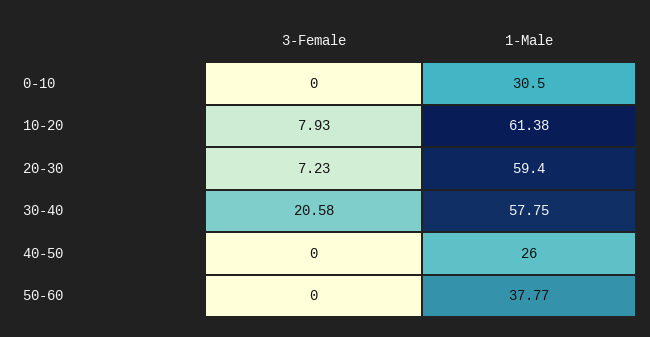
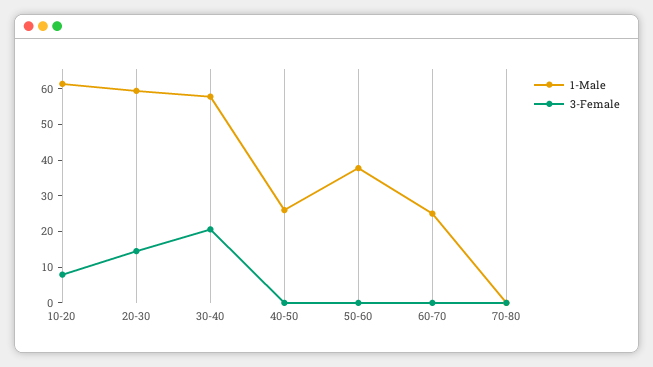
3-Female, 0-10: 0 -> none
1-Male, 0-10: 30.5 -> none
3-Female, 20-30: 7.23 -> 15
1-Male, 60-70: none -> 25
3-Female, 60-70: none -> 0
1-Male, 70-80: none -> 0
3-Female, 70-80: none -> 0

